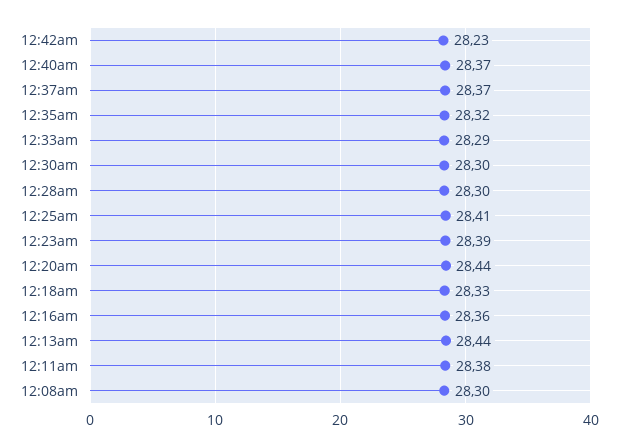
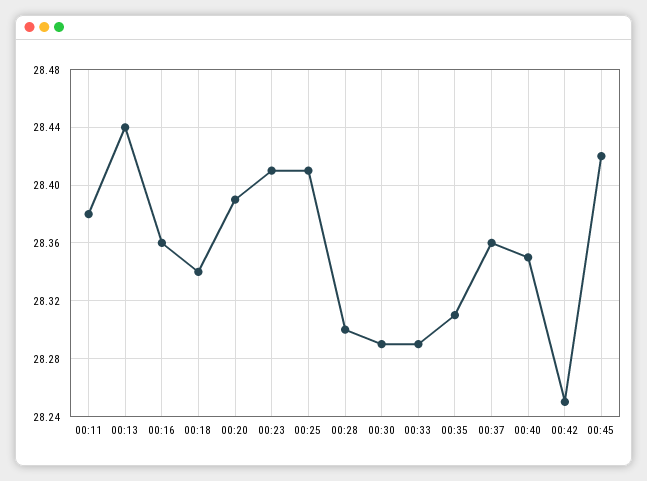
12:42am: 28.23 -> 28.25
12:40am: 28.37 -> 28.35
12:37am: 28.37 -> 28.36
12:35am: 28.32 -> 28.31
12:30am: 28.3 -> 28.29
12:23am: 28.39 -> 28.41
12:20am: 28.44 -> 28.39
12:18am: 28.33 -> 28.34
12:08am: 28.3 -> none
00:45: none -> 28.42

